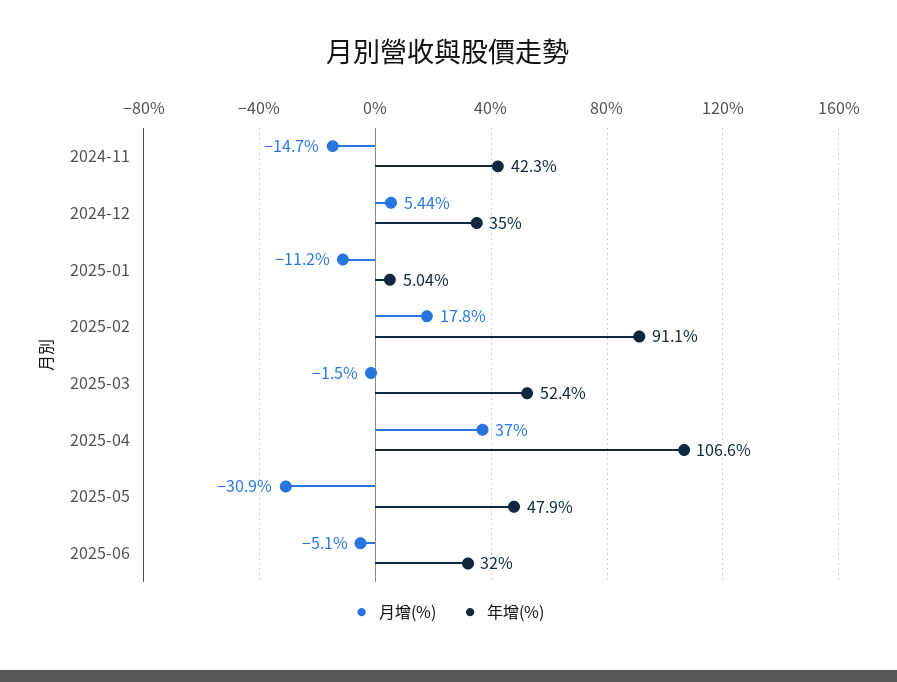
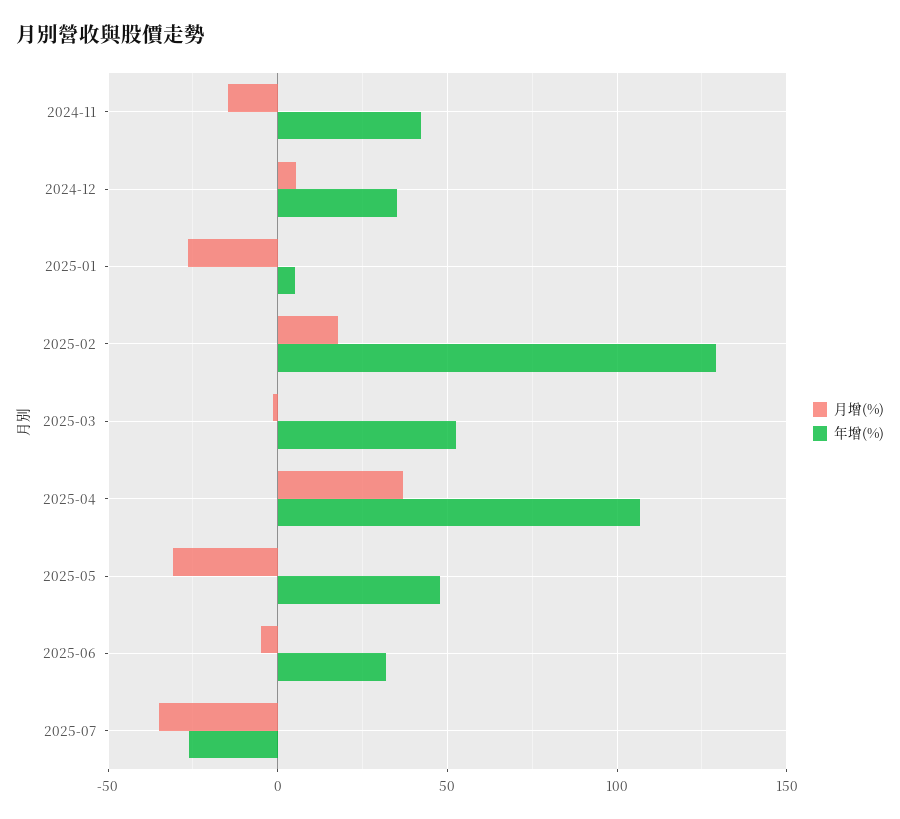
月增(%), 2025-01: -11.2 -> -25
年增(%), 2025-02: 91.1 -> 130
月增(%), 2025-07: none -> -35
年增(%), 2025-07: none -> -25

